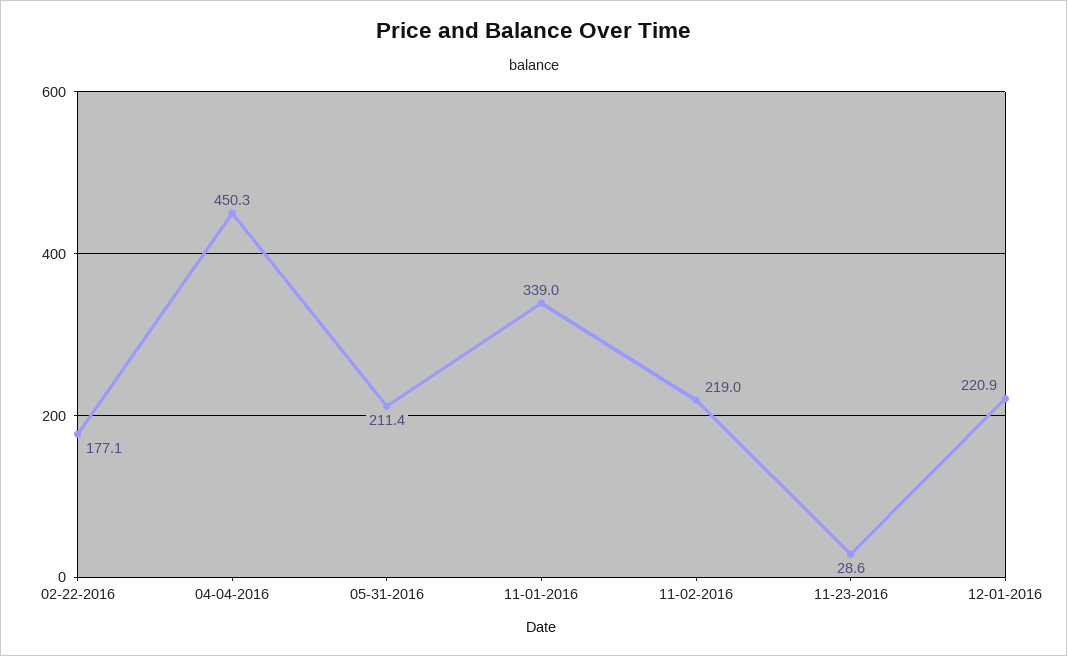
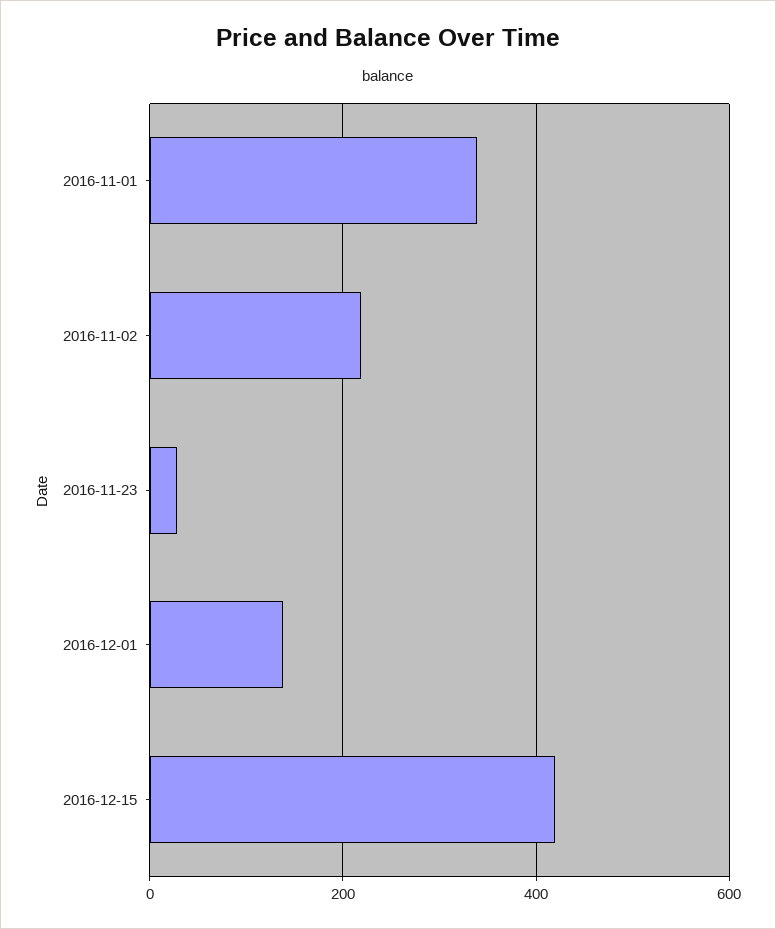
02-22-2016: 177.1 -> none
04-04-2016: 450.3 -> none
05-31-2016: 211.4 -> none
12-01-2016: 220.9 -> 140
2016-12-15: none -> 420

